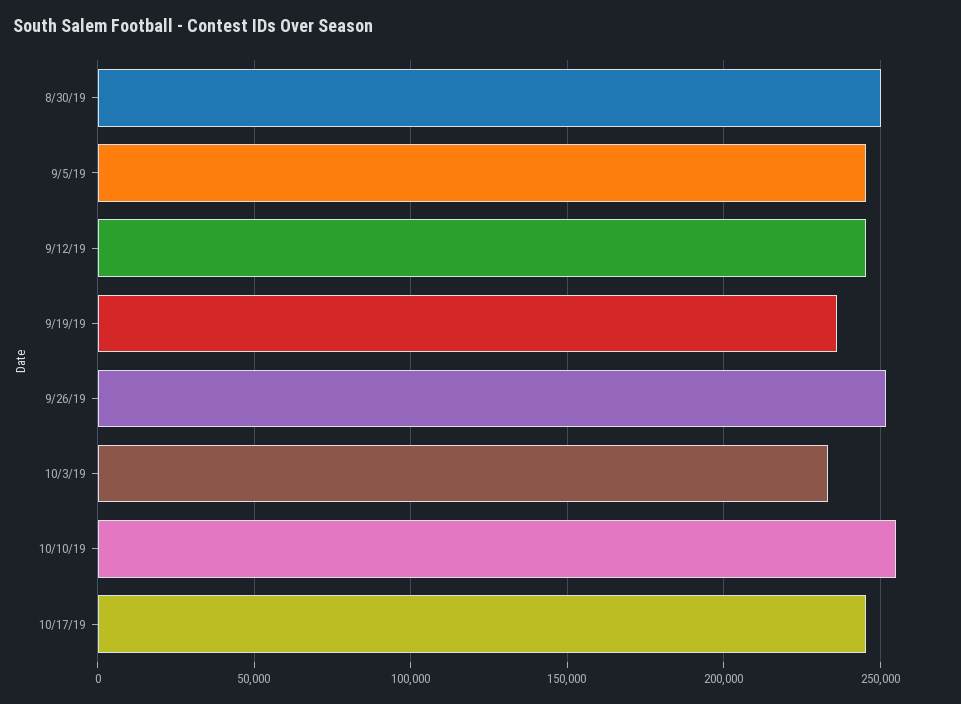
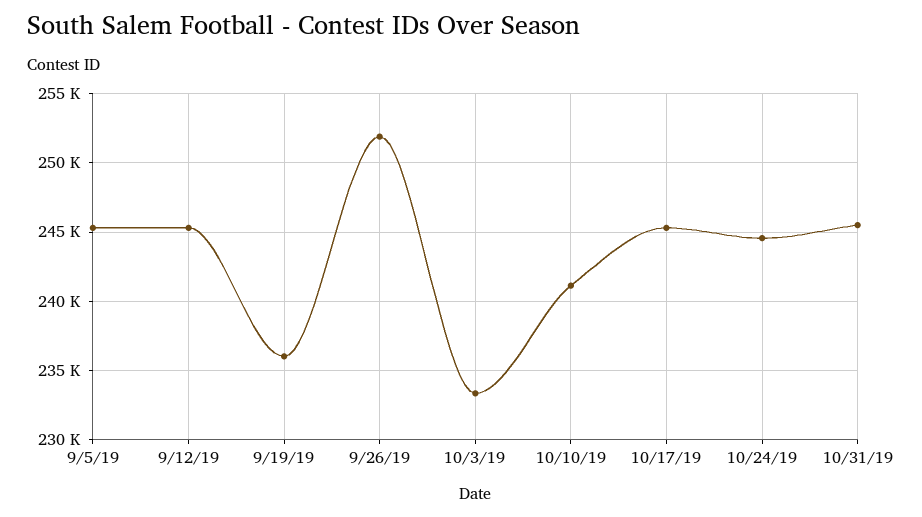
8/30/19: 250000 -> none
10/10/19: 255000 -> 241000
10/24/19: none -> 244500
10/31/19: none -> 245500

